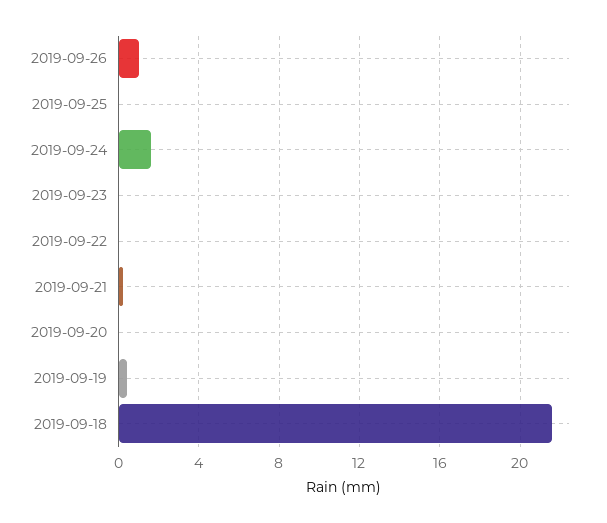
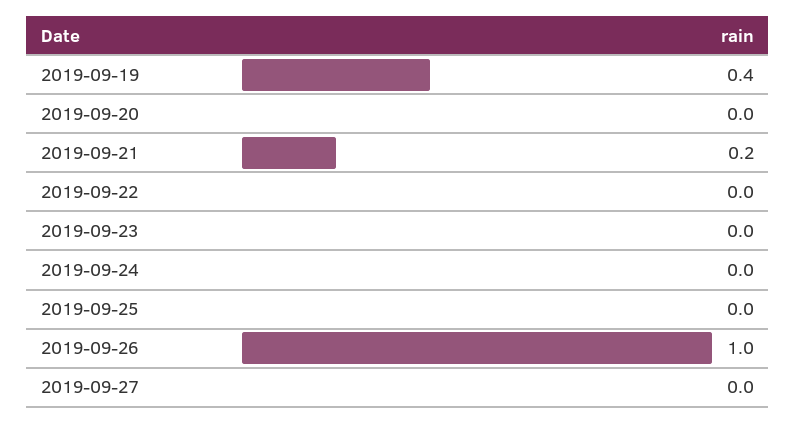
2019-09-24: 1.5 -> 0
2019-09-18: 21.5 -> none
2019-09-27: none -> 0

